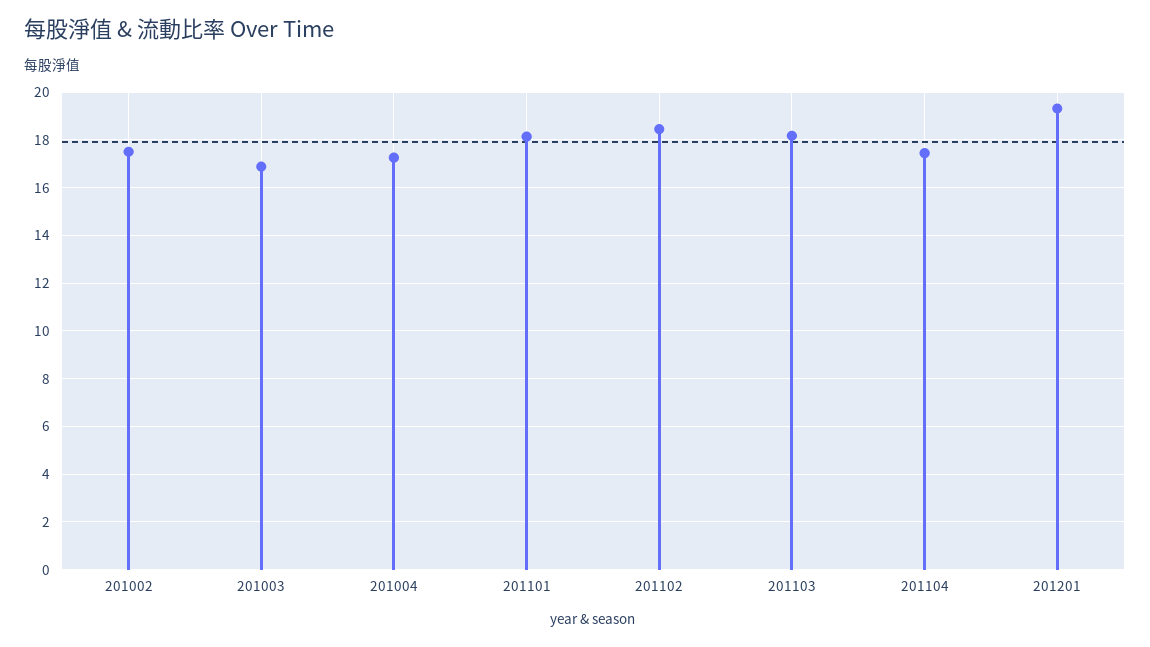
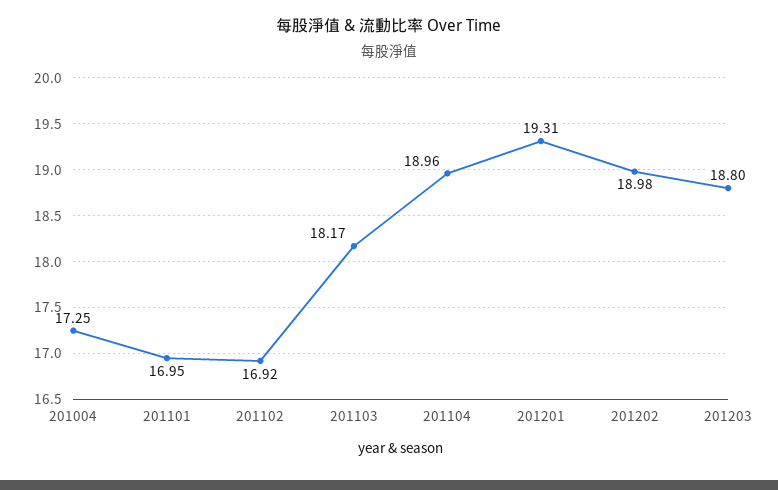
201002: 17.5 -> none
201003: 17 -> none
201101: 18 -> 16.95
201102: 18.5 -> 16.92
201104: 17.5 -> 18.96
201202: none -> 18.98
201203: none -> 18.8

